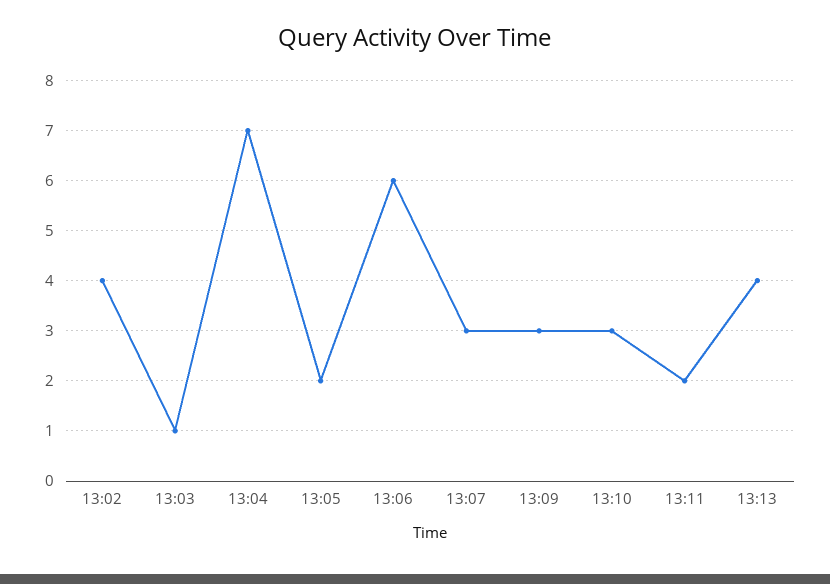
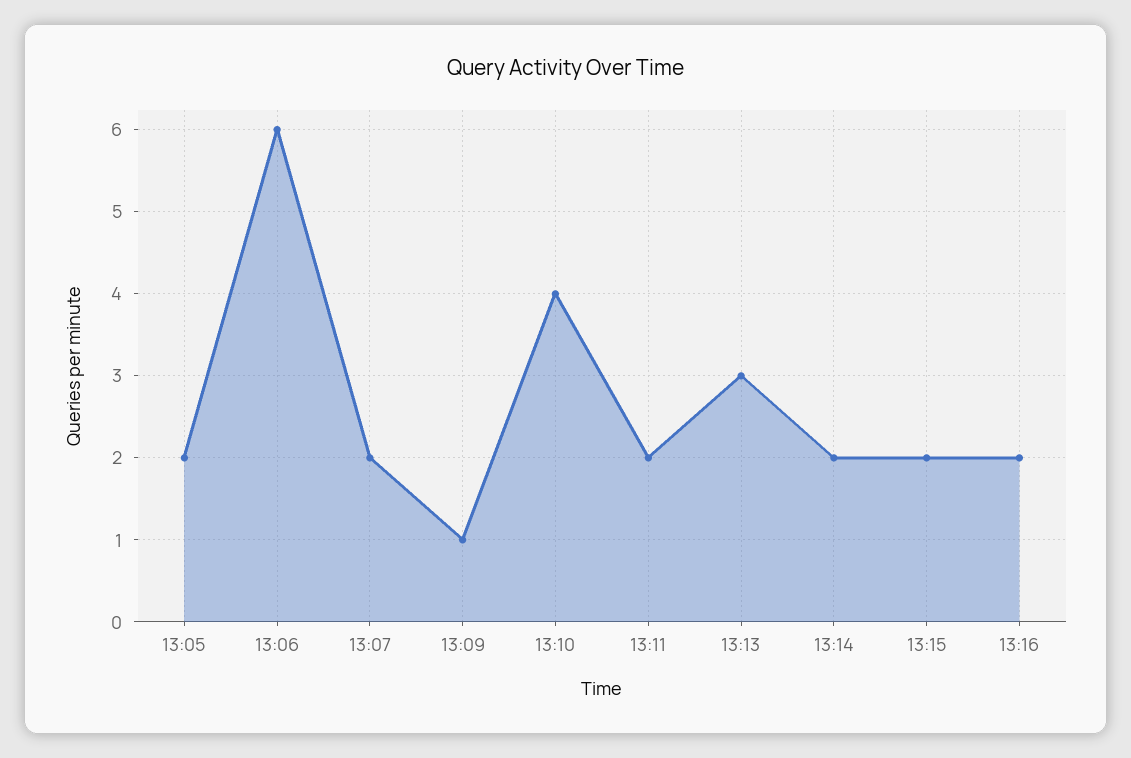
13:02: 4 -> none
13:03: 1 -> none
13:04: 7 -> none
13:07: 3 -> 2
13:09: 3 -> 1
13:10: 3 -> 4
13:13: 4 -> 3
13:14: none -> 2
13:15: none -> 2
13:16: none -> 2

